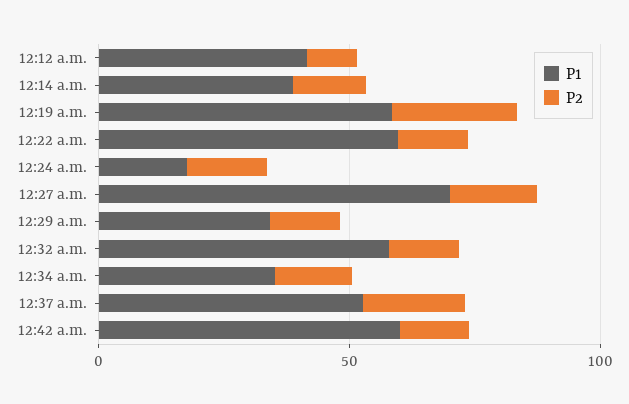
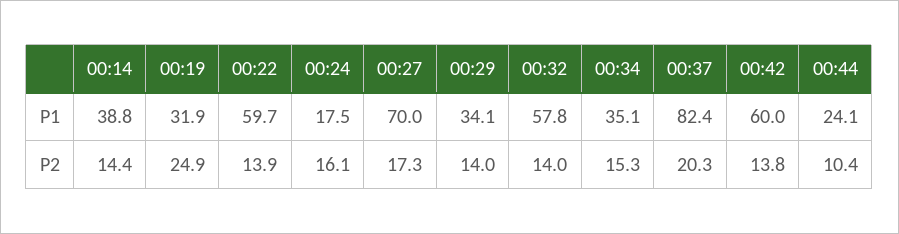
P1, 12:12 a.m.: 40 -> none
P2, 12:12 a.m.: 10 -> none
P1, 12:19 a.m.: 60 -> 31.9
P1, 12:37 a.m.: 50 -> 82.4
P1, 00:44: none -> 24.1
P2, 00:44: none -> 10.4

